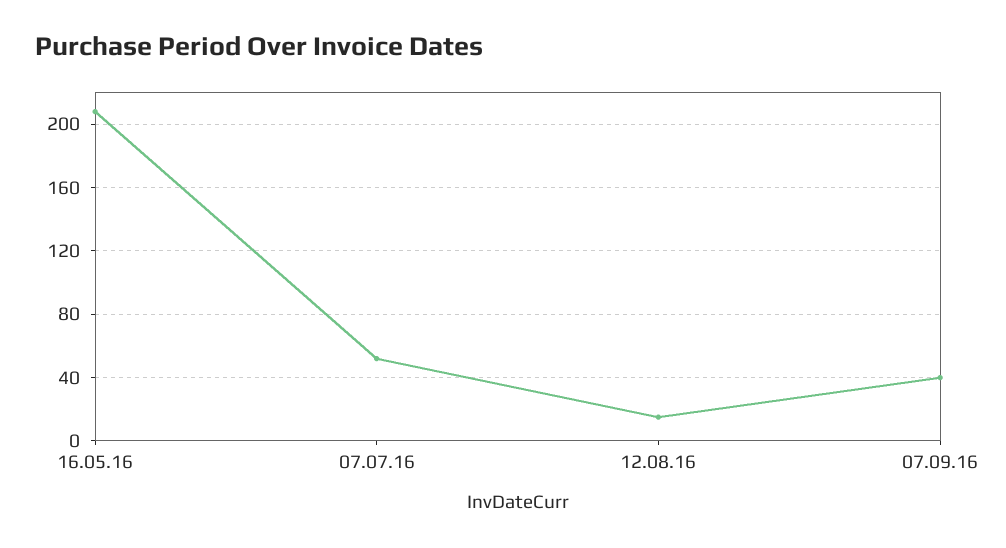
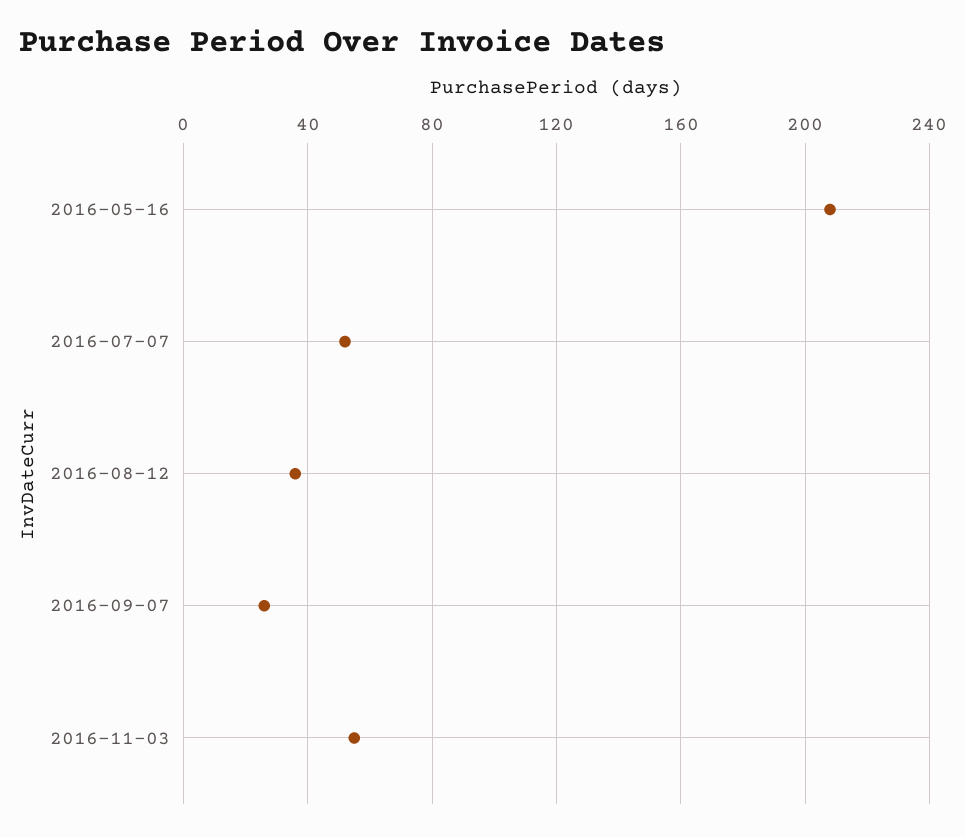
12.08.16: 15 -> 35
07.09.16: 40 -> 25
2016-11-03: none -> 55

